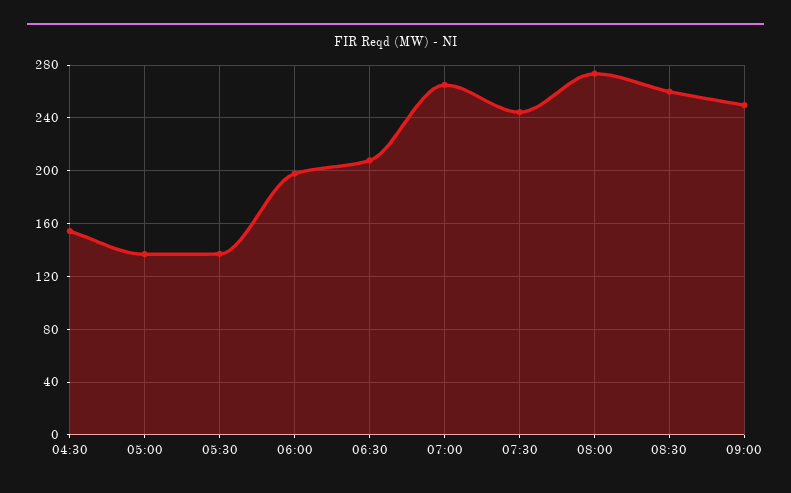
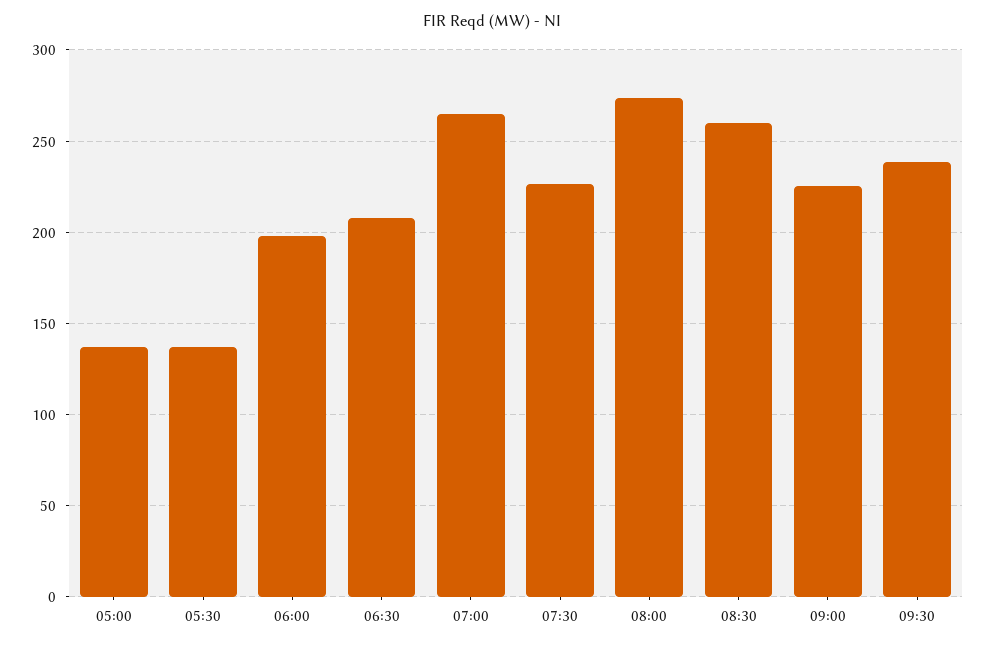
04:30: 155 -> none
07:30: 245 -> 225
09:00: 250 -> 225
09:30: none -> 240

